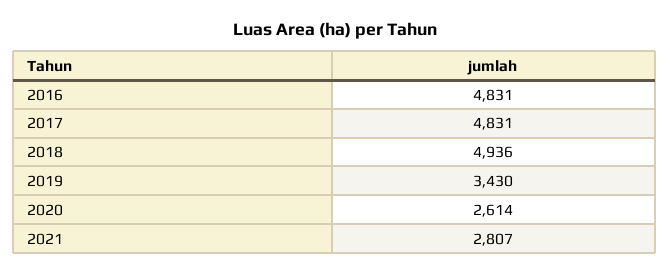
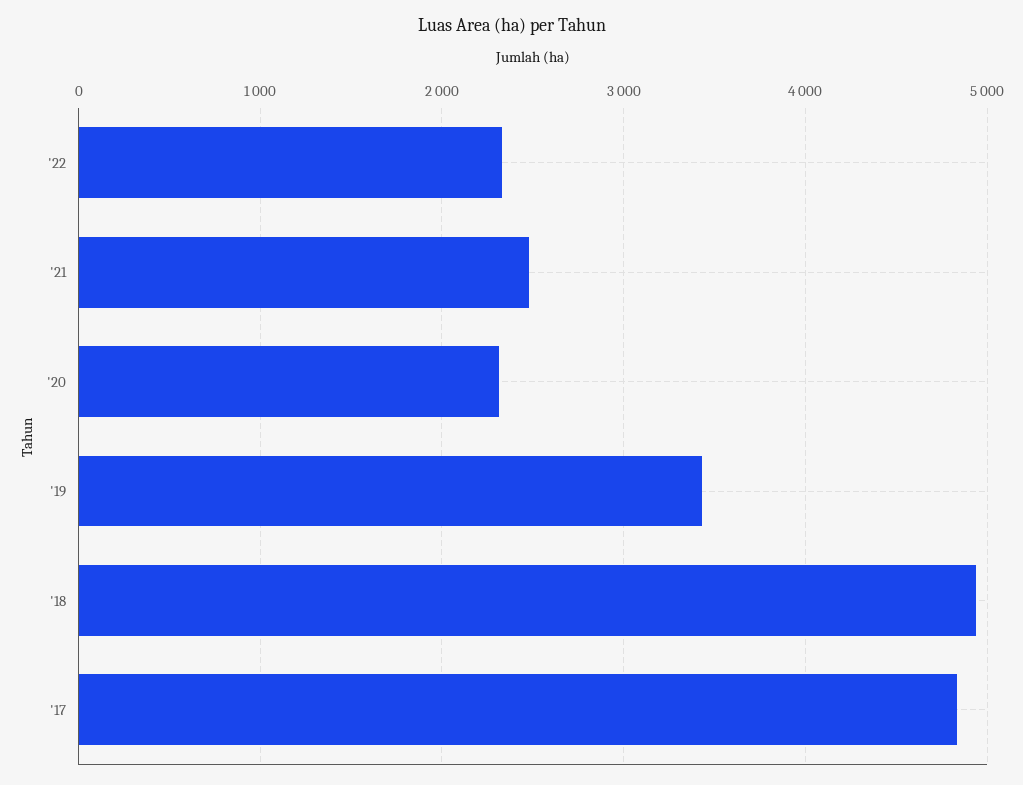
2016: 4831 -> none
2020: 2614 -> 2300
2021: 2807 -> 2500
'22: none -> 2300

